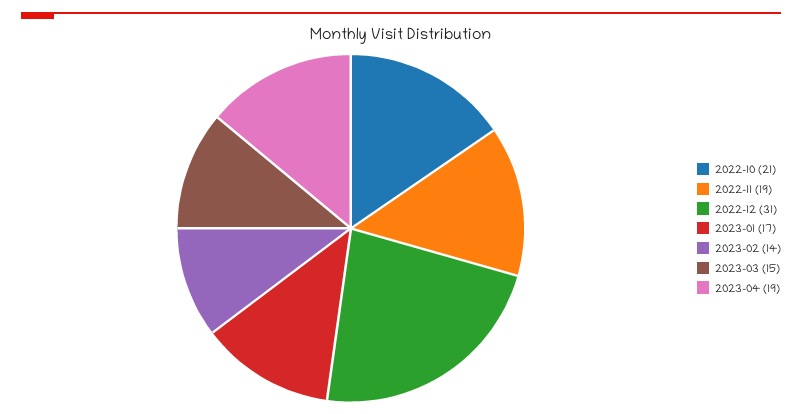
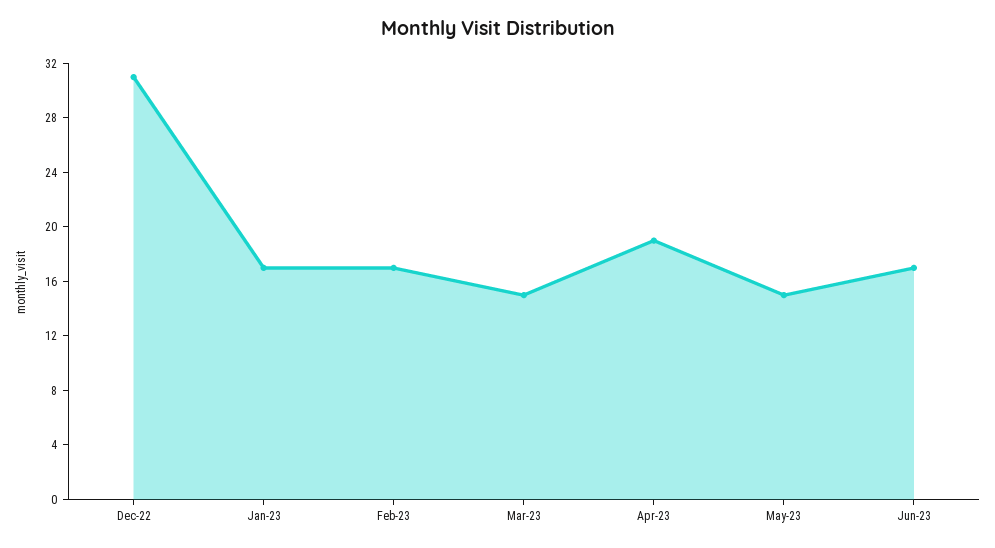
2022-10: 21 -> none
2022-11: 19 -> none
2023-02: 14 -> 17
May-23: none -> 15
Jun-23: none -> 17

